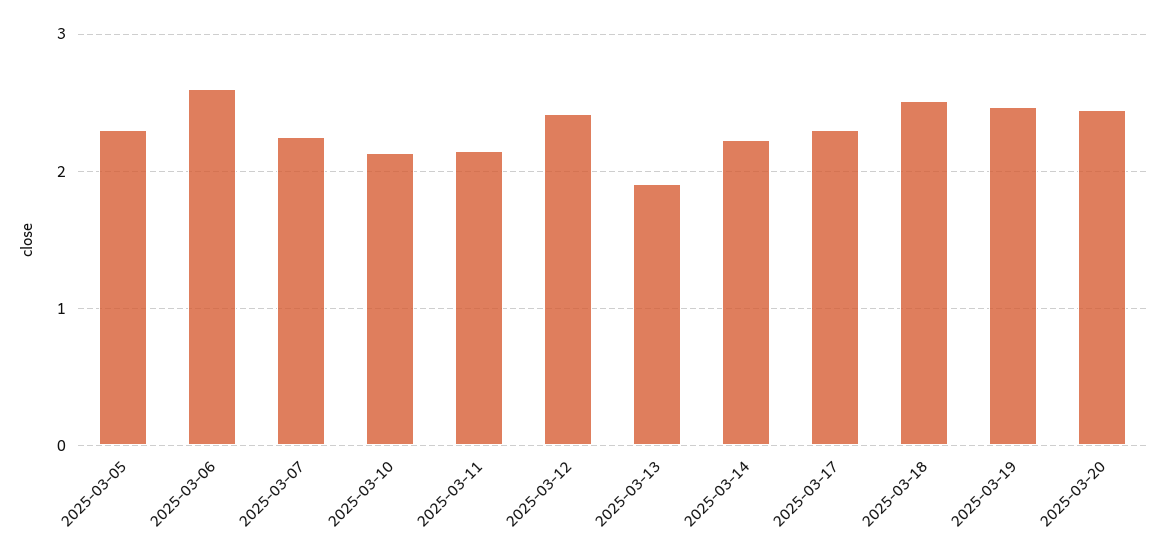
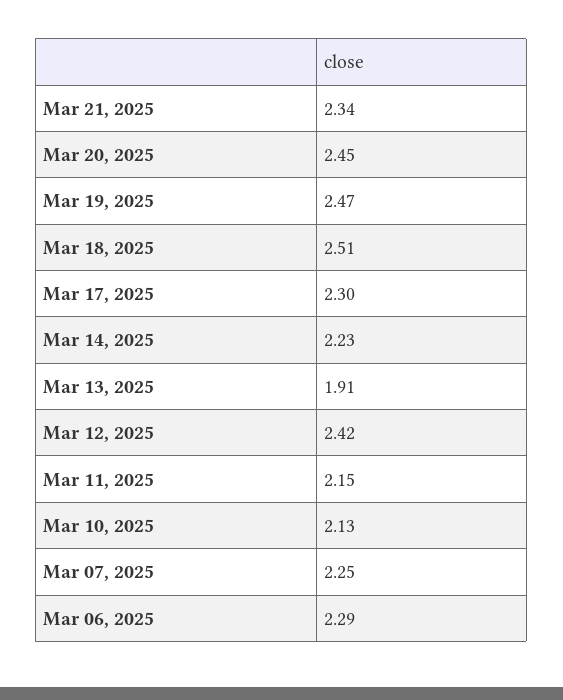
2025-03-05: 2.3 -> none
2025-03-06: 2.6 -> 2.29
Mar 21, 2025: none -> 2.34

